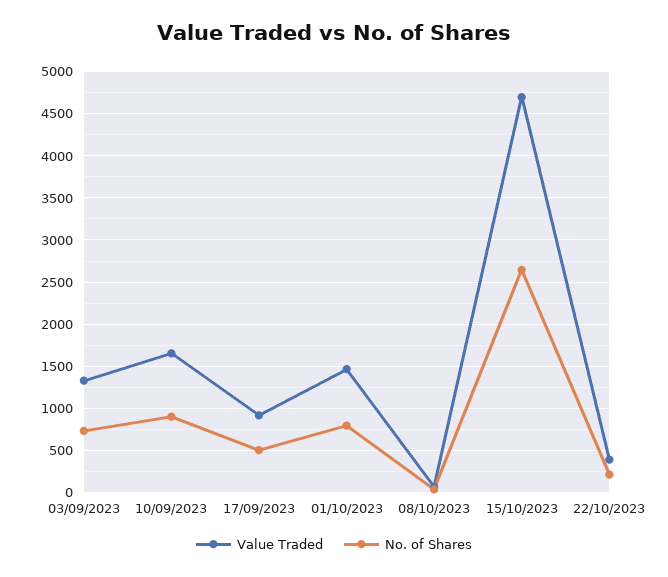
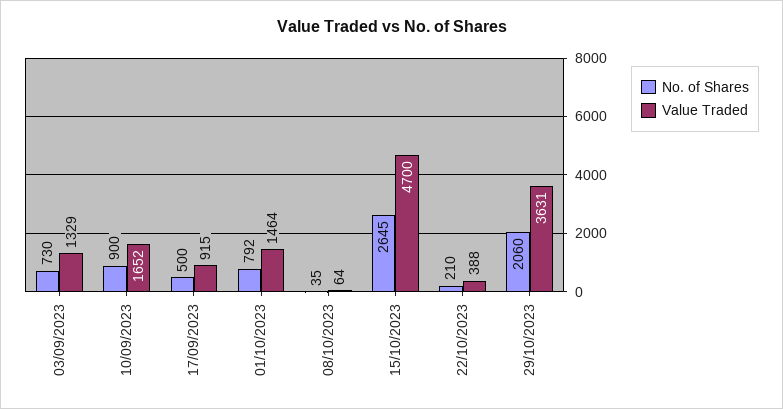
No. of Shares, 29/10/2023: none -> 2060
Value Traded, 29/10/2023: none -> 3631

